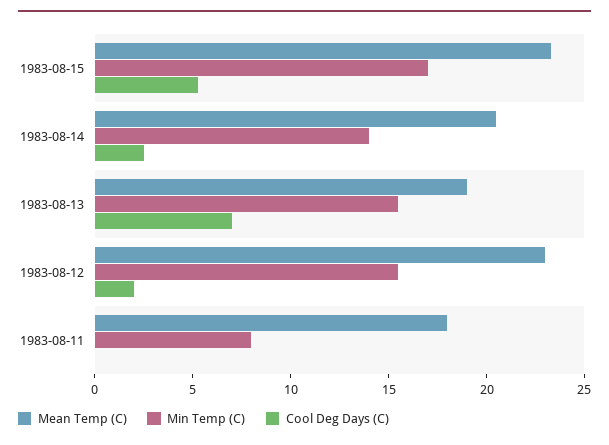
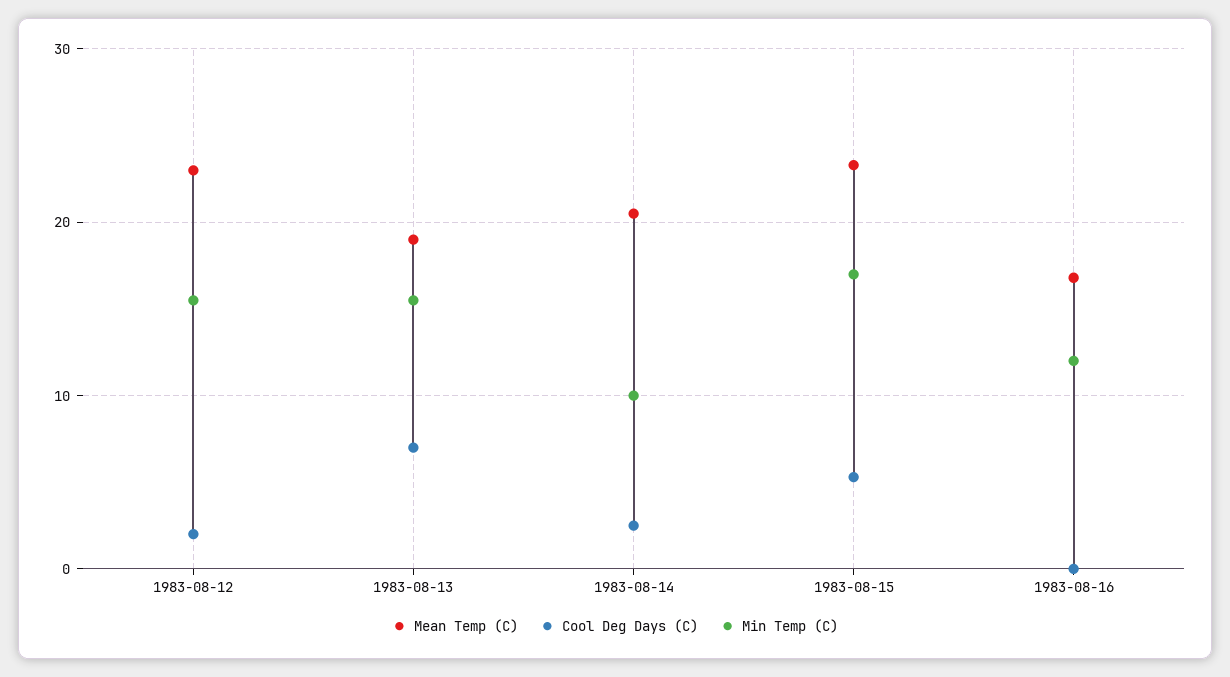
Min Temp (C), 1983-08-14: 14 -> 10
Mean Temp (C), 1983-08-11: 18 -> none
Min Temp (C), 1983-08-11: 8 -> none
Cool Deg Days (C), 1983-08-11: 0 -> none
Mean Temp (C), 1983-08-16: none -> 17
Cool Deg Days (C), 1983-08-16: none -> 0
Min Temp (C), 1983-08-16: none -> 12

